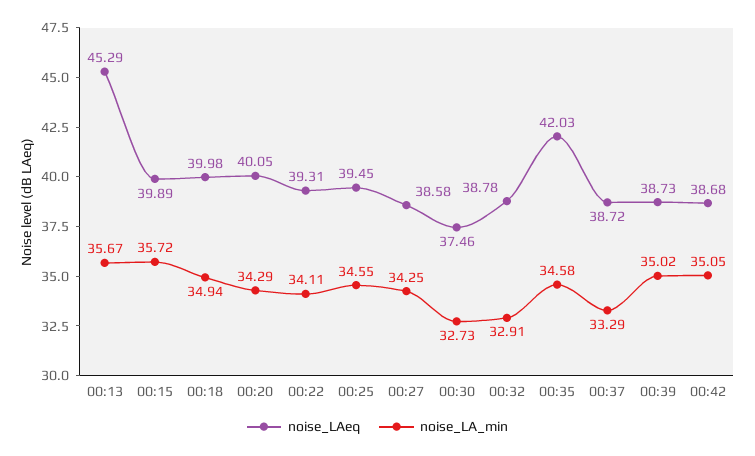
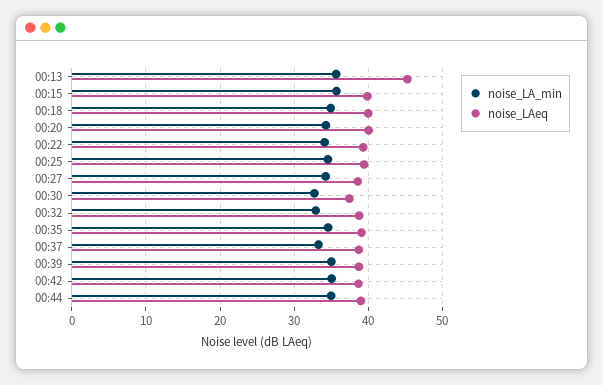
noise_LAeq, 00:35: 42.03 -> 39
noise_LA_min, 00:44: none -> 35
noise_LAeq, 00:44: none -> 39

